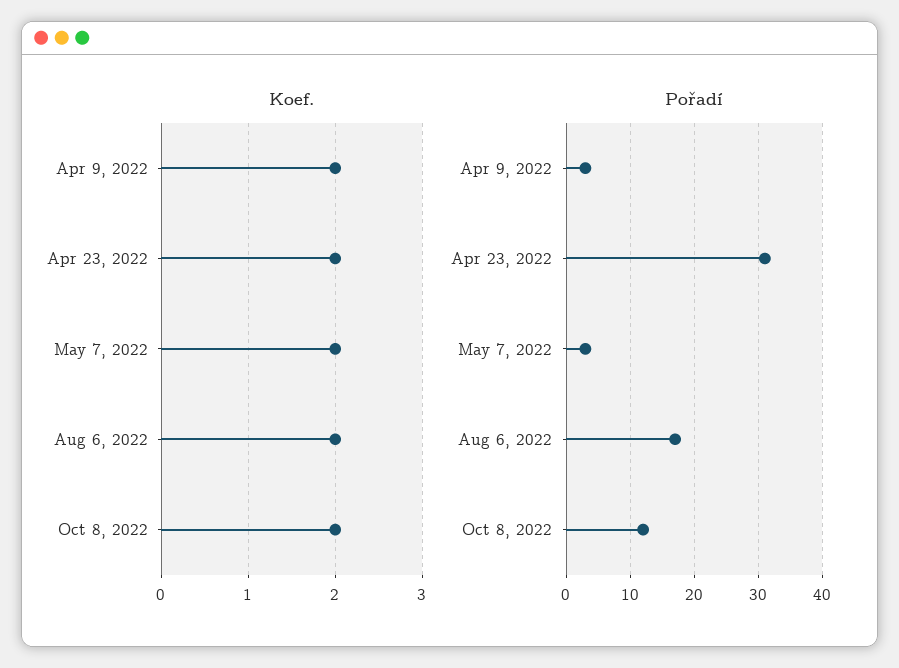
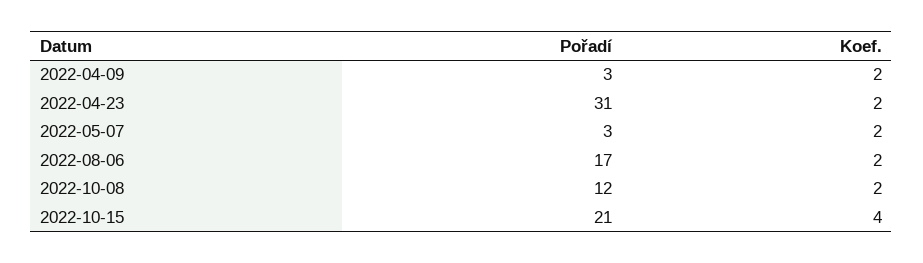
Pořadí, 2022-10-15: none -> 21
Koef., 2022-10-15: none -> 4

